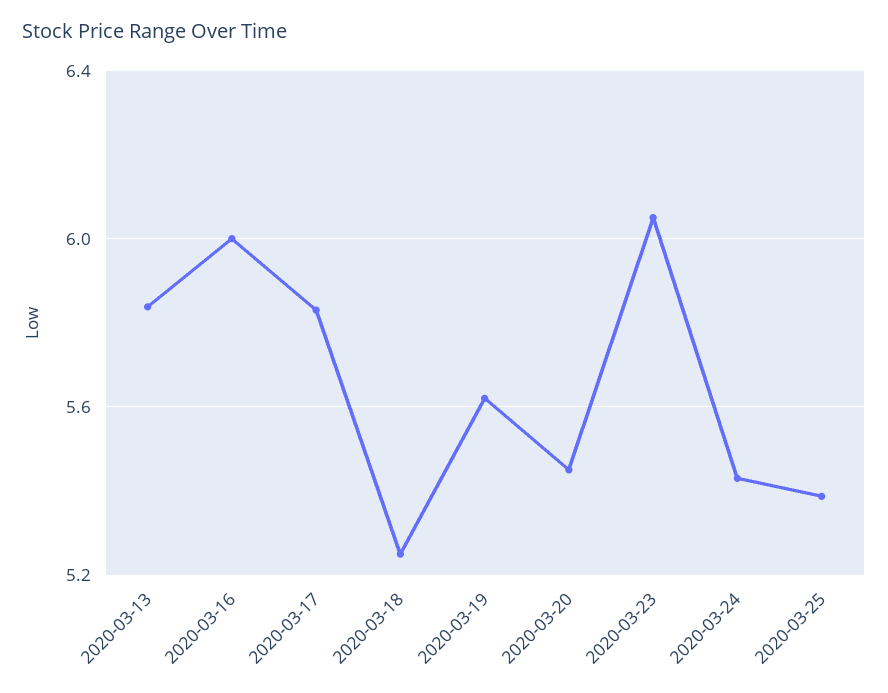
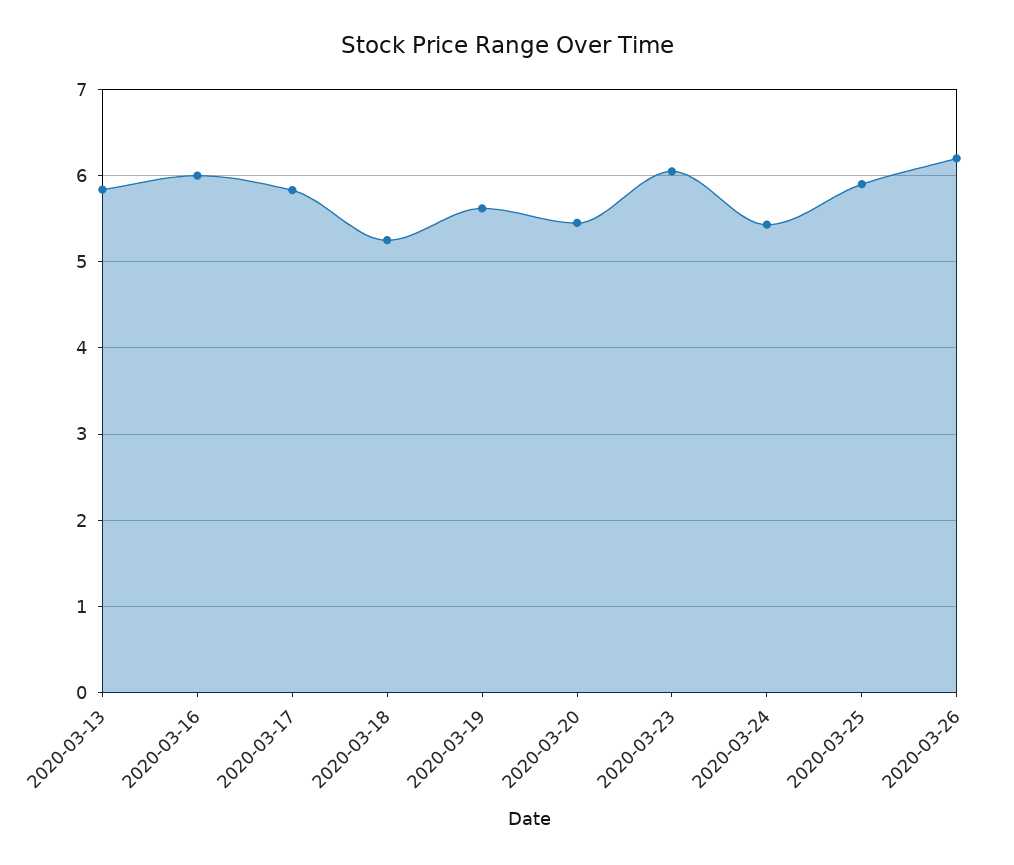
2020-03-25: 5.4 -> 5.9
2020-03-26: none -> 6.2

